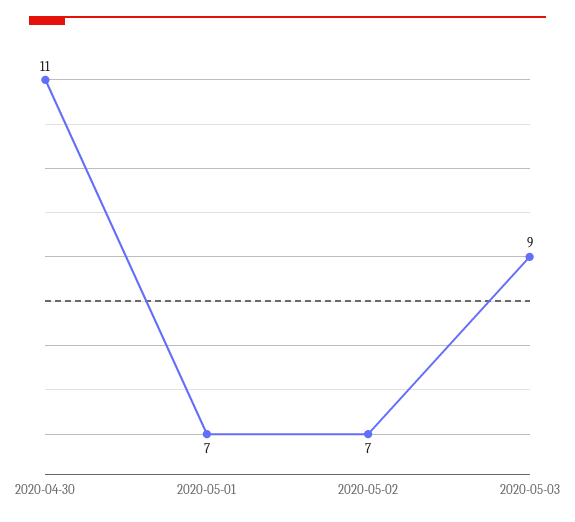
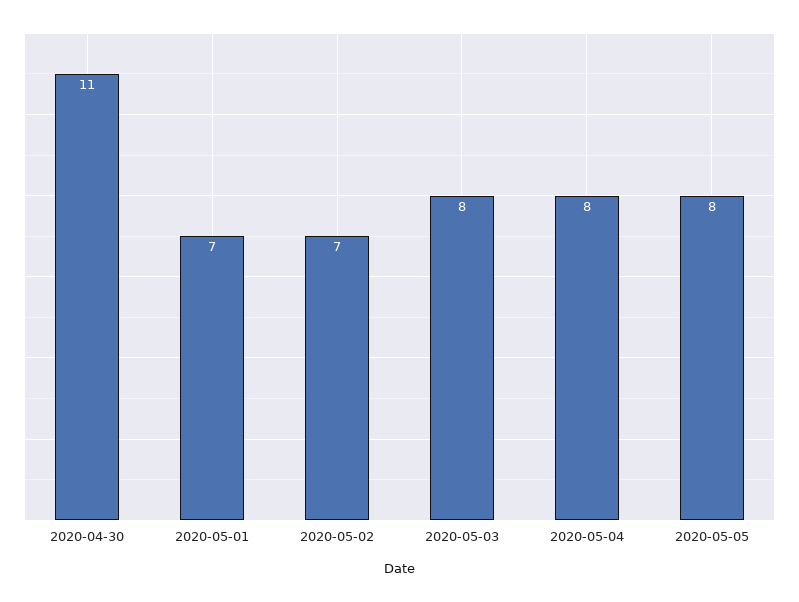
2020-05-03: 9 -> 8
2020-05-04: none -> 8
2020-05-05: none -> 8

